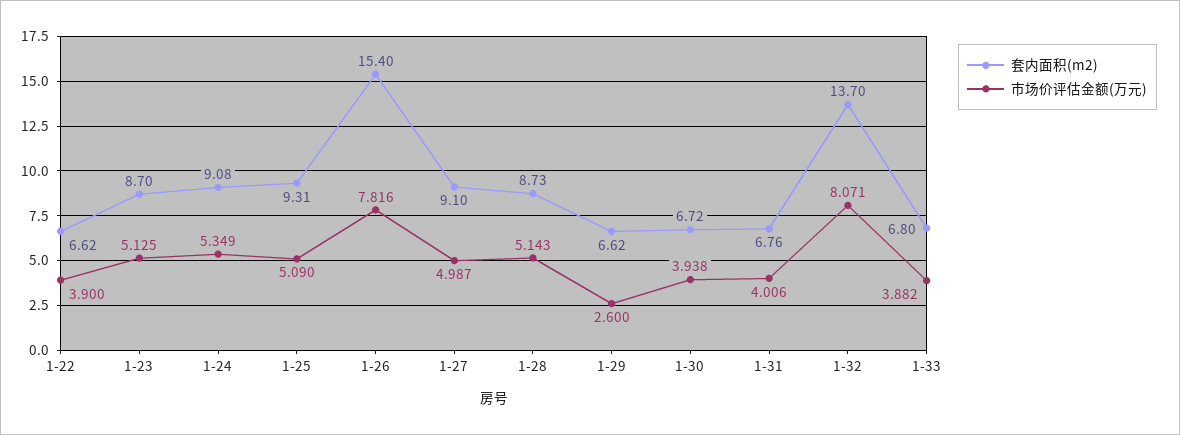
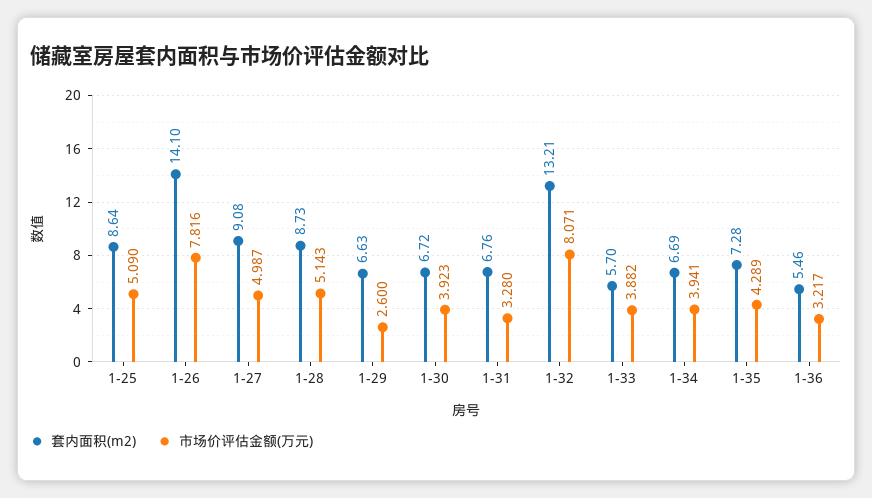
套内面积(m2), 1-22: 6.62 -> none
市场价评估金额(万元), 1-22: 3.9 -> none
套内面积(m2), 1-23: 8.7 -> none
市场价评估金额(万元), 1-23: 5.125 -> none
套内面积(m2), 1-24: 9.08 -> none
市场价评估金额(万元), 1-24: 5.349 -> none
套内面积(m2), 1-25: 9.31 -> 8.64
套内面积(m2), 1-26: 15.4 -> 14.1
套内面积(m2), 1-27: 9.1 -> 9.08
套内面积(m2), 1-29: 6.62 -> 6.63
市场价评估金额(万元), 1-30: 3.938 -> 3.923
市场价评估金额(万元), 1-31: 4.006 -> 3.28
套内面积(m2), 1-32: 13.7 -> 13.21
套内面积(m2), 1-33: 6.8 -> 5.7
套内面积(m2), 1-34: none -> 6.69
市场价评估金额(万元), 1-34: none -> 3.941
套内面积(m2), 1-35: none -> 7.28
市场价评估金额(万元), 1-35: none -> 4.289
套内面积(m2), 1-36: none -> 5.46
市场价评估金额(万元), 1-36: none -> 3.217

